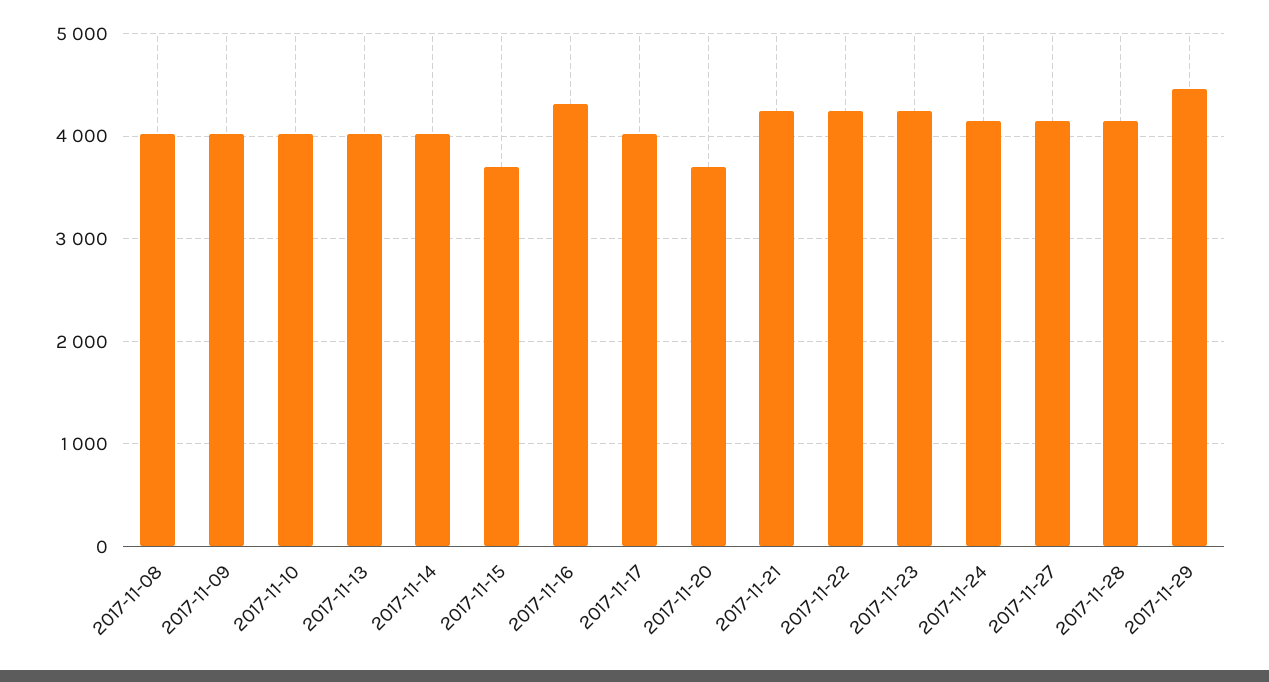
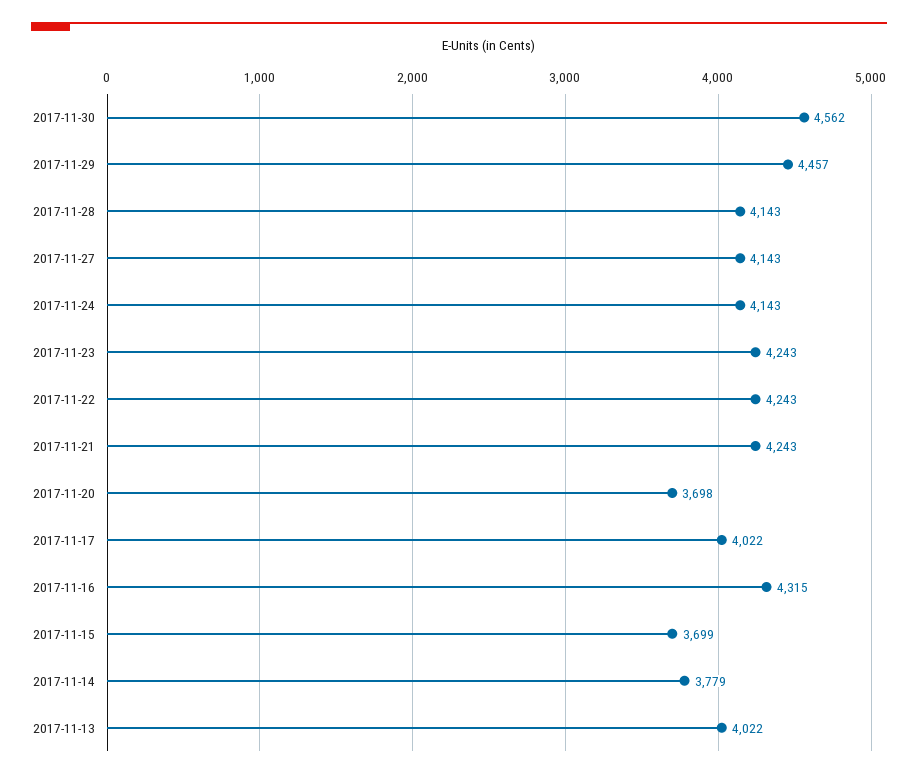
2017-11-08: 4000 -> none
2017-11-09: 4000 -> none
2017-11-10: 4000 -> none
2017-11-14: 4000 -> 3779
2017-11-30: none -> 4562

